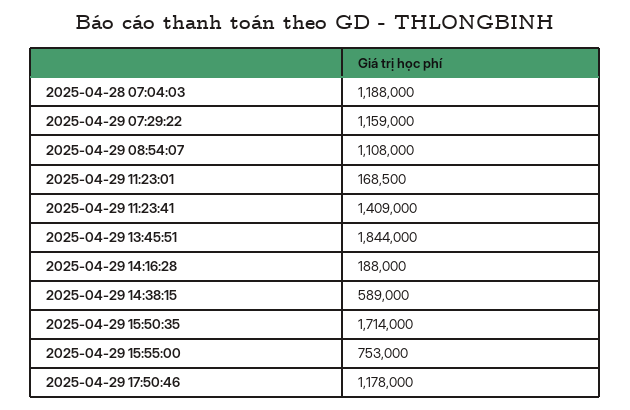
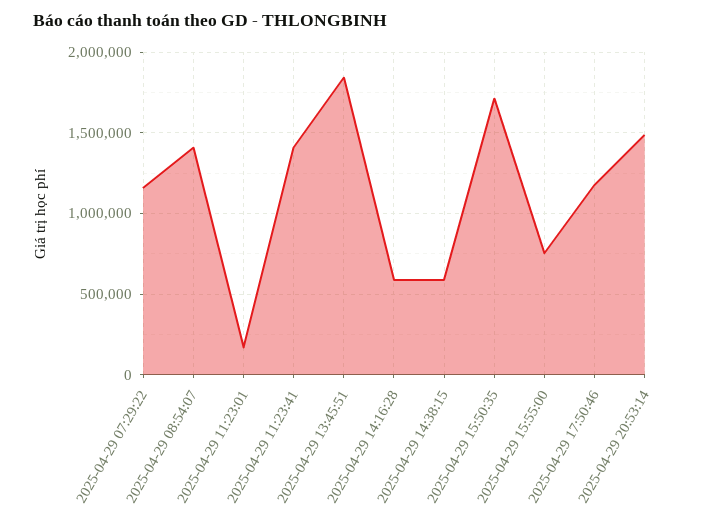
2025-04-28 07:04:03: 1188000 -> none
2025-04-29 08:54:07: 1108000 -> 1400000
2025-04-29 14:16:28: 188000 -> 600000
2025-04-29 20:53:14: none -> 1500000

